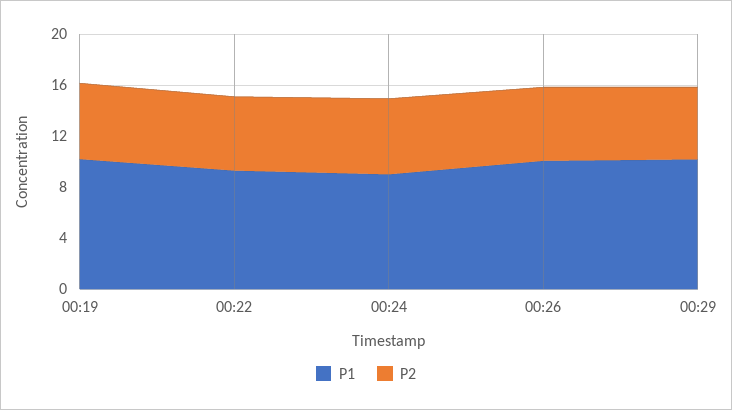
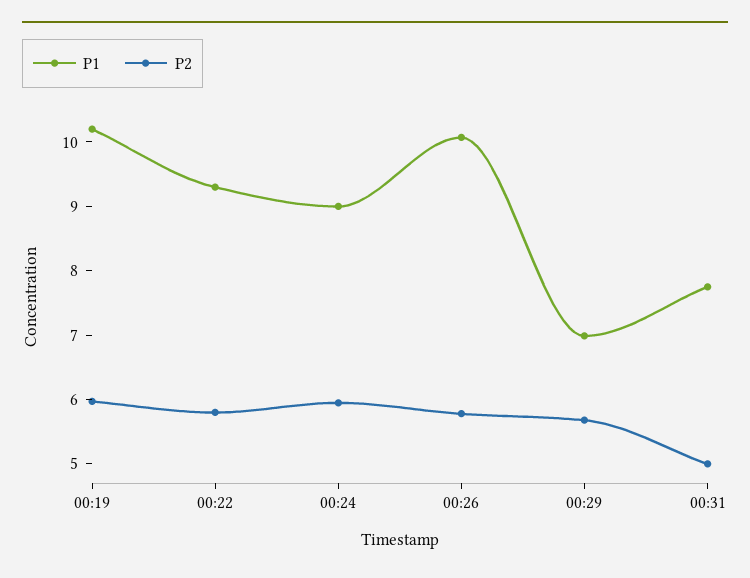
P1, 00:29: 10 -> 7
P1, 00:31: none -> 7.8
P2, 00:31: none -> 5

